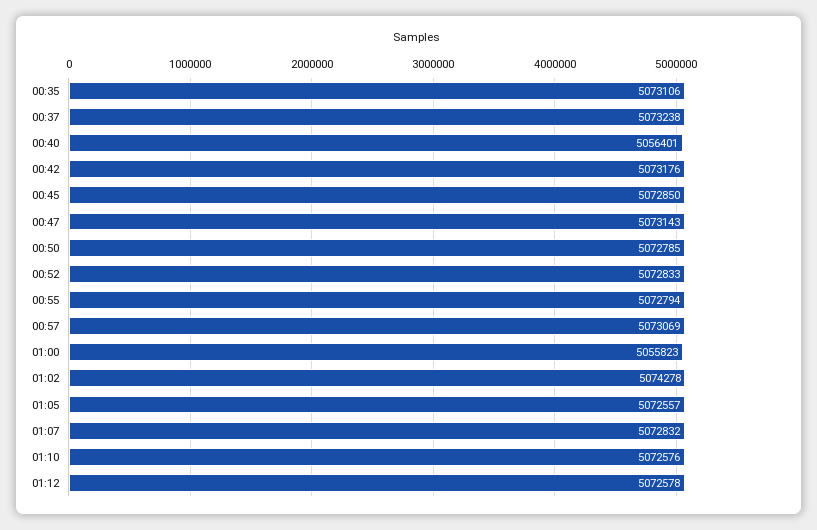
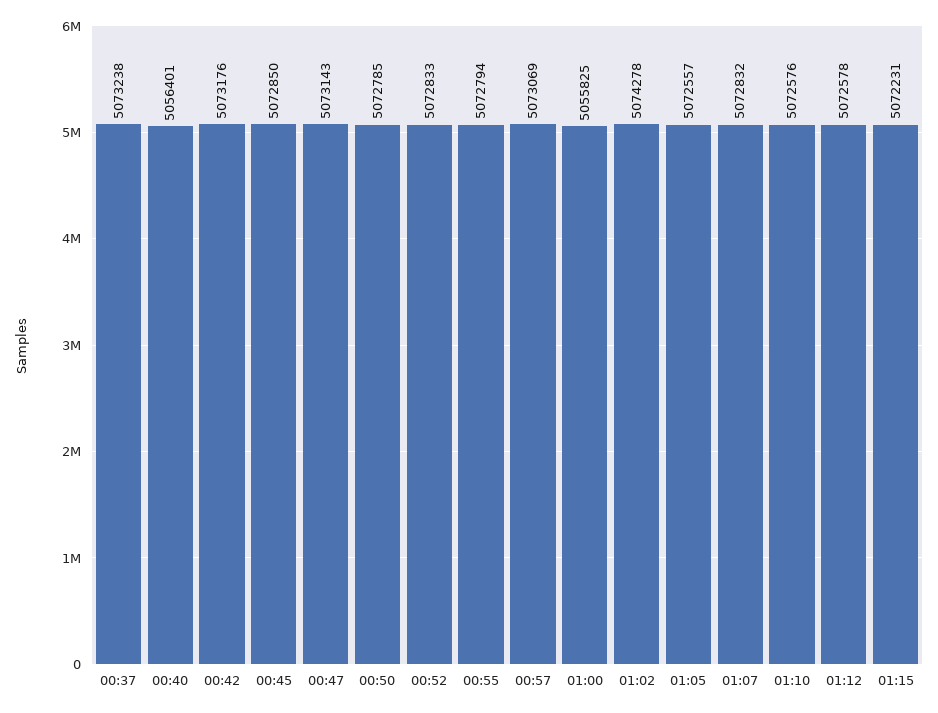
00:35: 5073106 -> none
01:00: 5055823 -> 5055825
01:15: none -> 5072231

